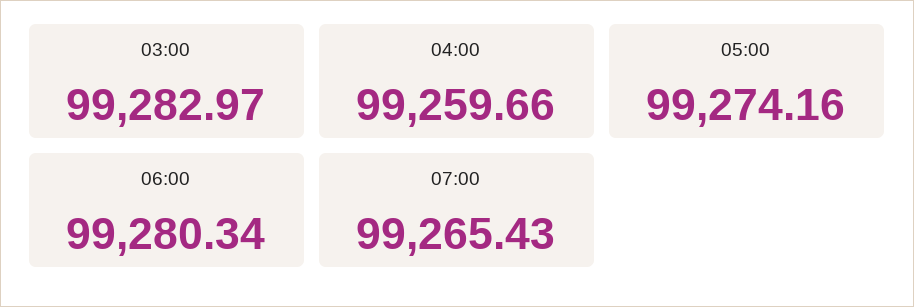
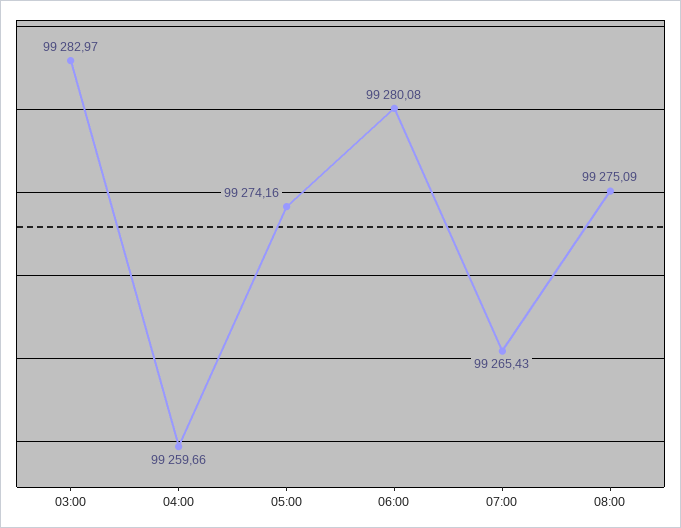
06:00: 99280.34 -> 99280.08
08:00: none -> 99275.09

